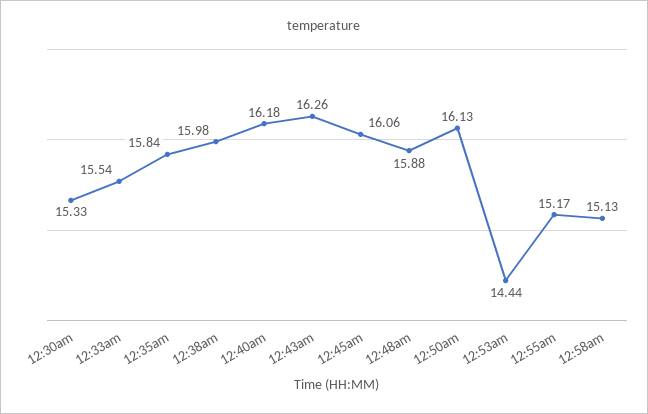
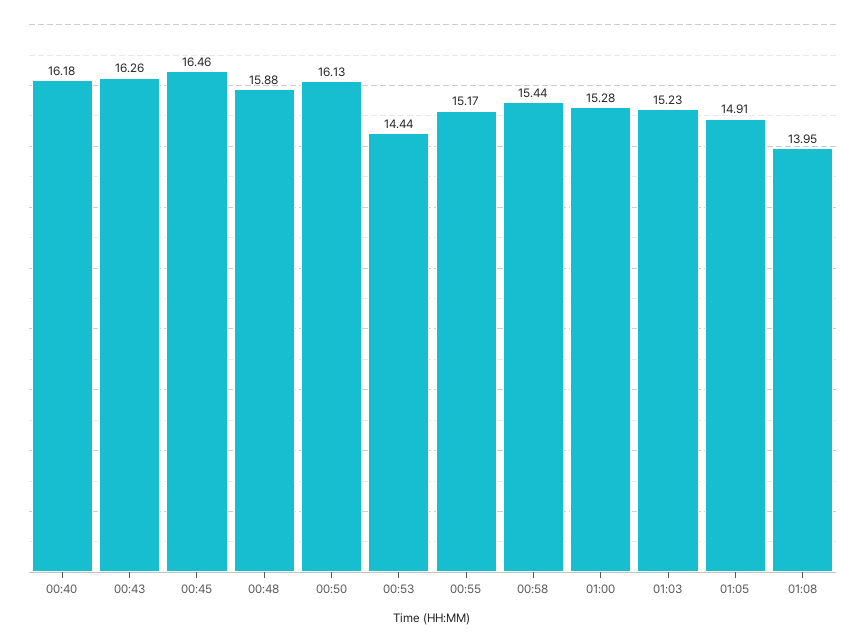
12:30am: 15.33 -> none
12:33am: 15.54 -> none
12:35am: 15.84 -> none
12:38am: 15.98 -> none
12:45am: 16.06 -> 16.46
12:58am: 15.13 -> 15.44
01:00: none -> 15.28
01:03: none -> 15.23
01:05: none -> 14.91
01:08: none -> 13.95

